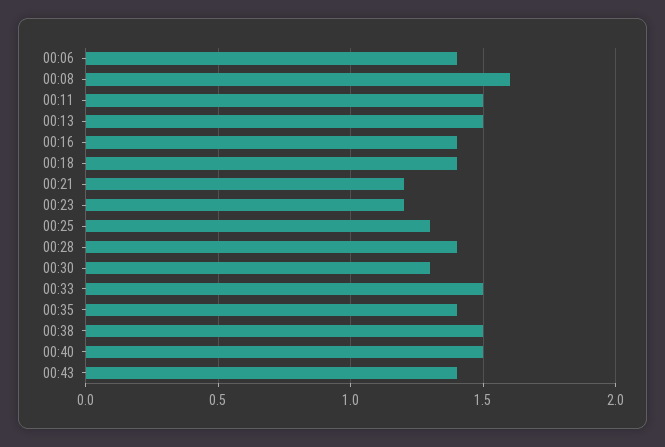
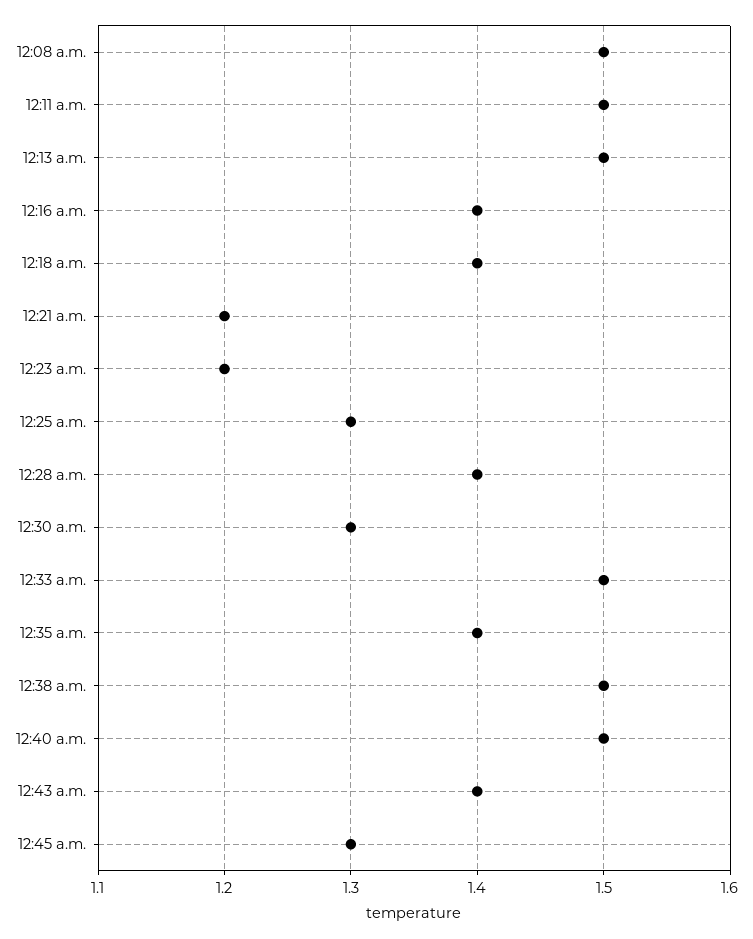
00:06: 1.4 -> none
00:08: 1.6 -> 1.5
12:45 a.m.: none -> 1.3

